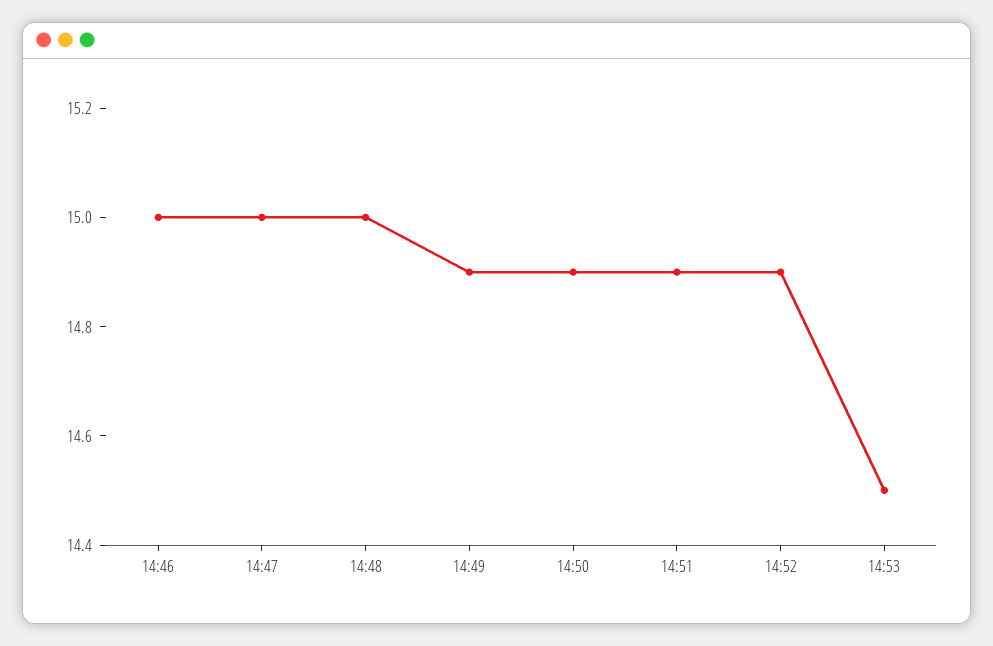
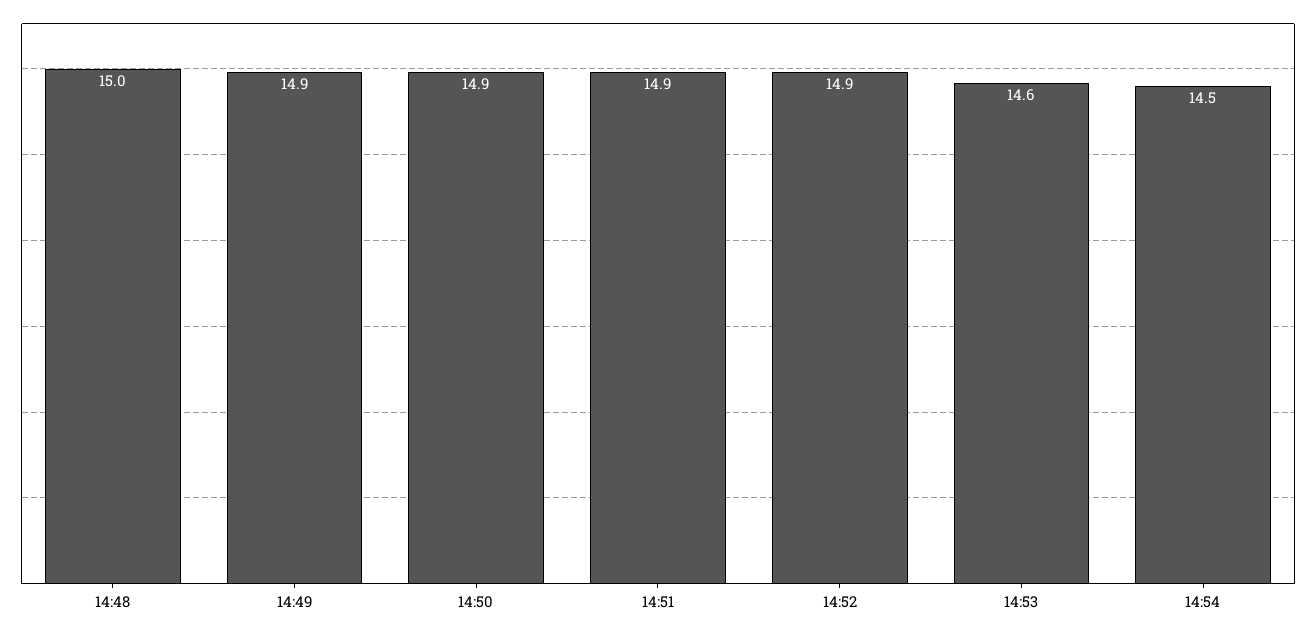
14:46: 15 -> none
14:47: 15 -> none
14:53: 14.5 -> 14.6
14:54: none -> 14.5

